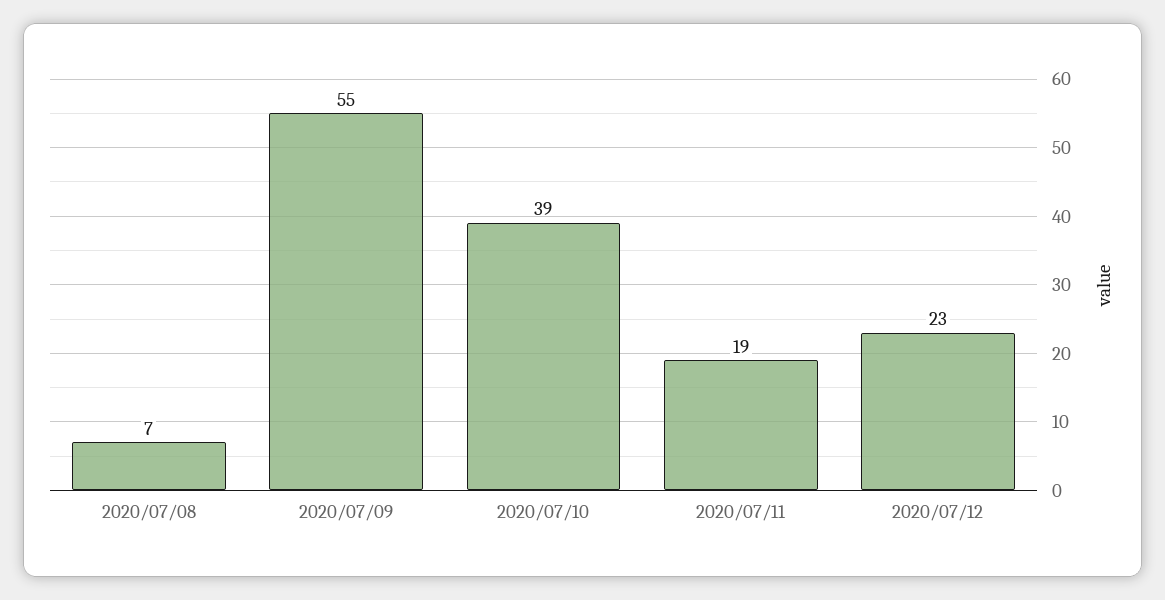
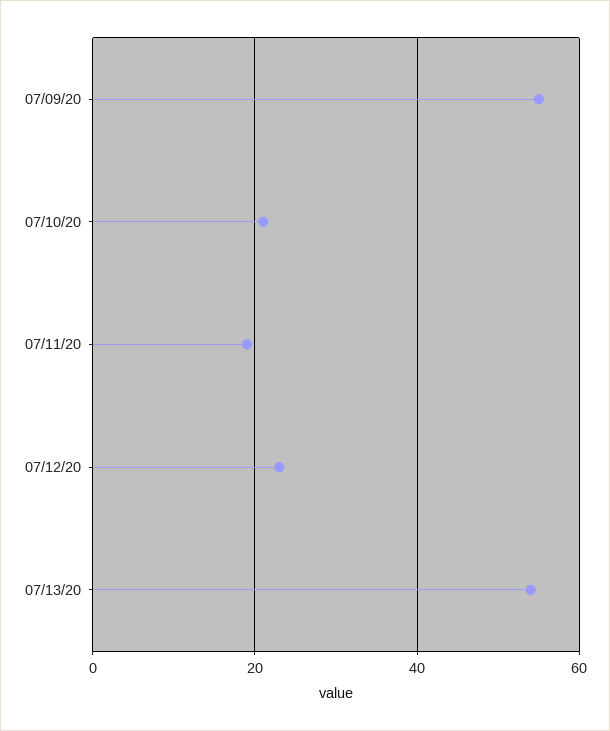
2020/07/08: 7 -> none
2020/07/10: 39 -> 20
07/13/20: none -> 55

